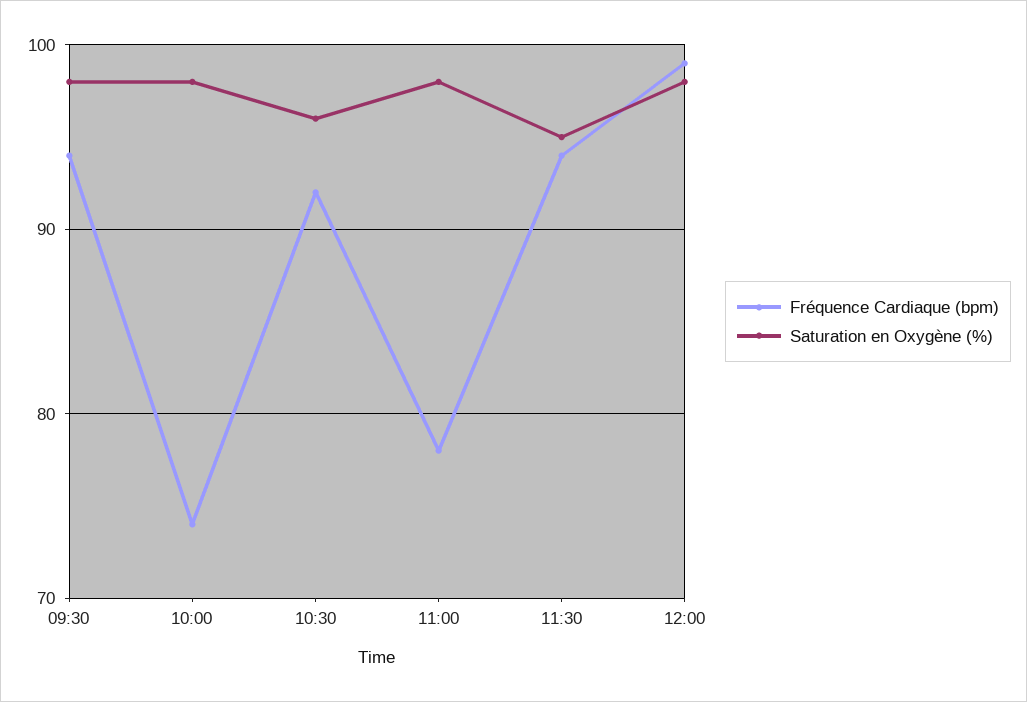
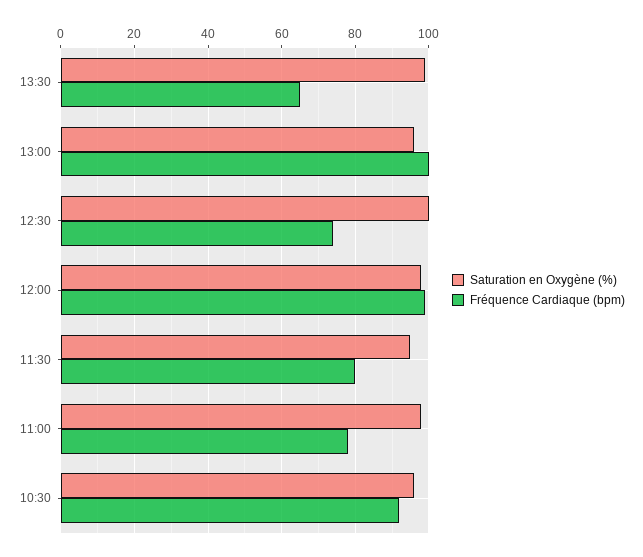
Fréquence Cardiaque (bpm), 09:30: 94 -> none
Saturation en Oxygène (%), 09:30: 98 -> none
Fréquence Cardiaque (bpm), 10:00: 74 -> none
Saturation en Oxygène (%), 10:00: 98 -> none
Fréquence Cardiaque (bpm), 11:30: 94 -> 80
Saturation en Oxygène (%), 13:30: none -> 100
Fréquence Cardiaque (bpm), 13:30: none -> 65
Saturation en Oxygène (%), 13:00: none -> 95
Fréquence Cardiaque (bpm), 13:00: none -> 100
Saturation en Oxygène (%), 12:30: none -> 100
Fréquence Cardiaque (bpm), 12:30: none -> 75

